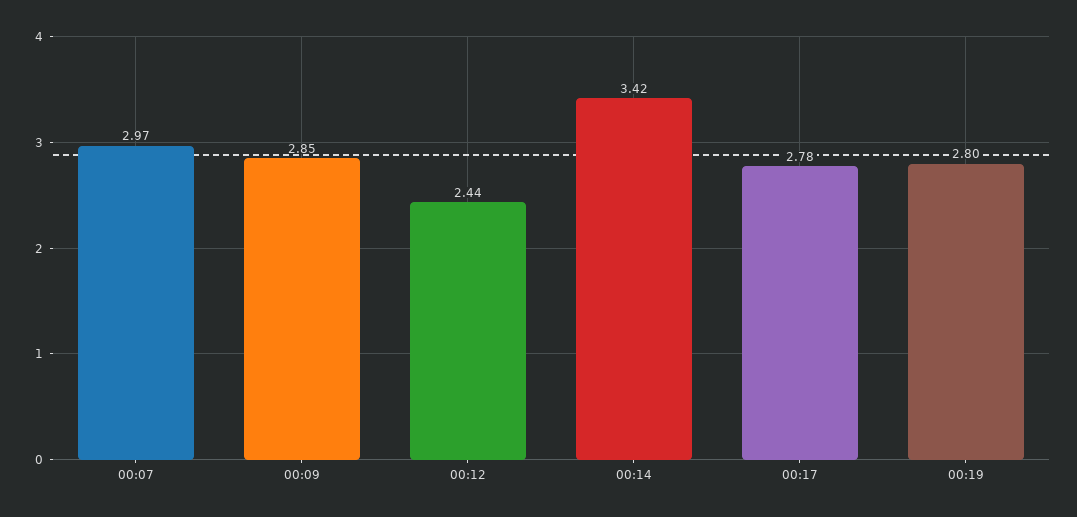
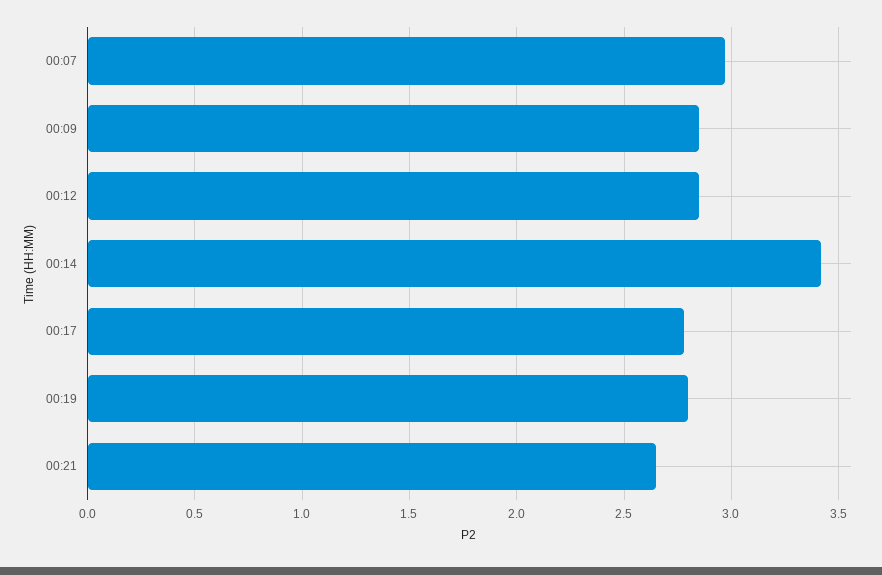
00:12: 2.44 -> 2.85
00:21: none -> 2.65

